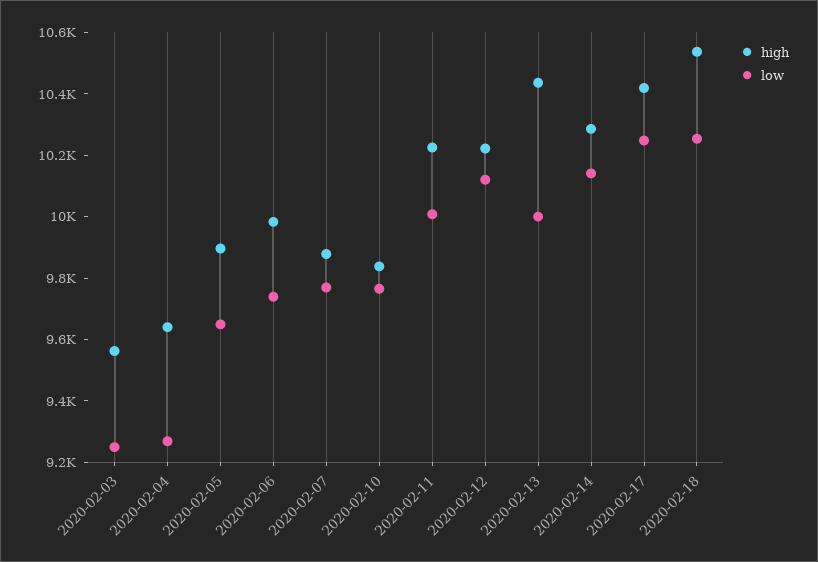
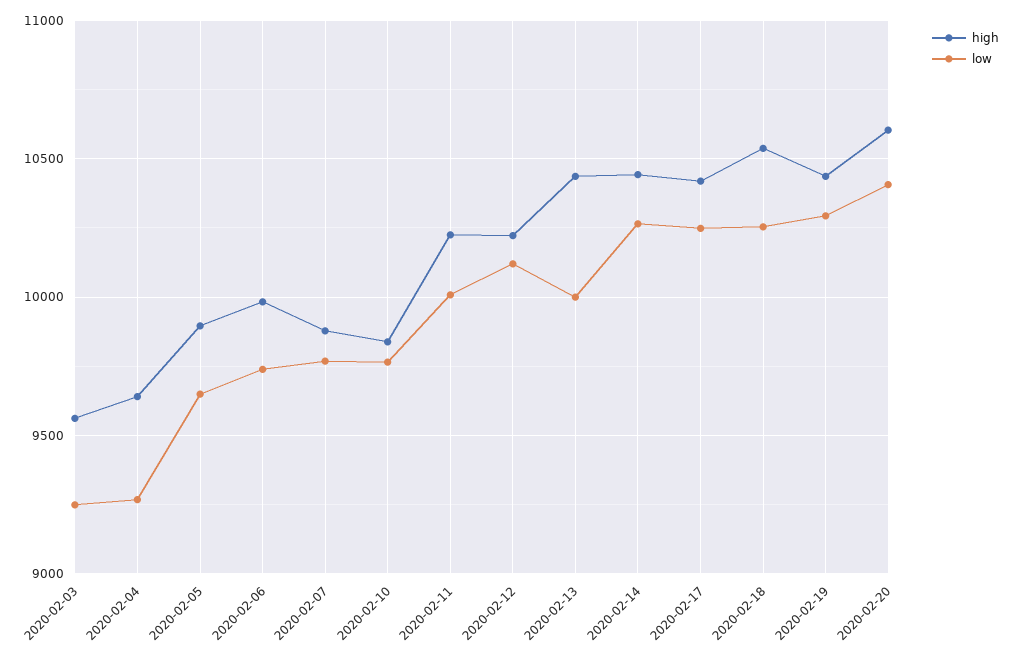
high, 2020-02-14: 10300 -> 10450
low, 2020-02-14: 10150 -> 10250
high, 2020-02-19: none -> 10450
low, 2020-02-19: none -> 10300
high, 2020-02-20: none -> 10600
low, 2020-02-20: none -> 10400

